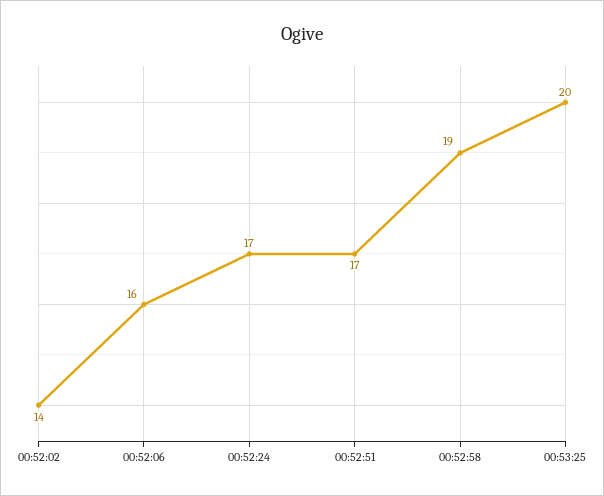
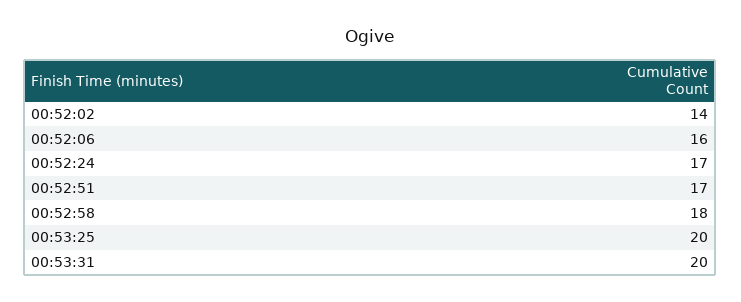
00:52:58: 19 -> 18
00:53:31: none -> 20

